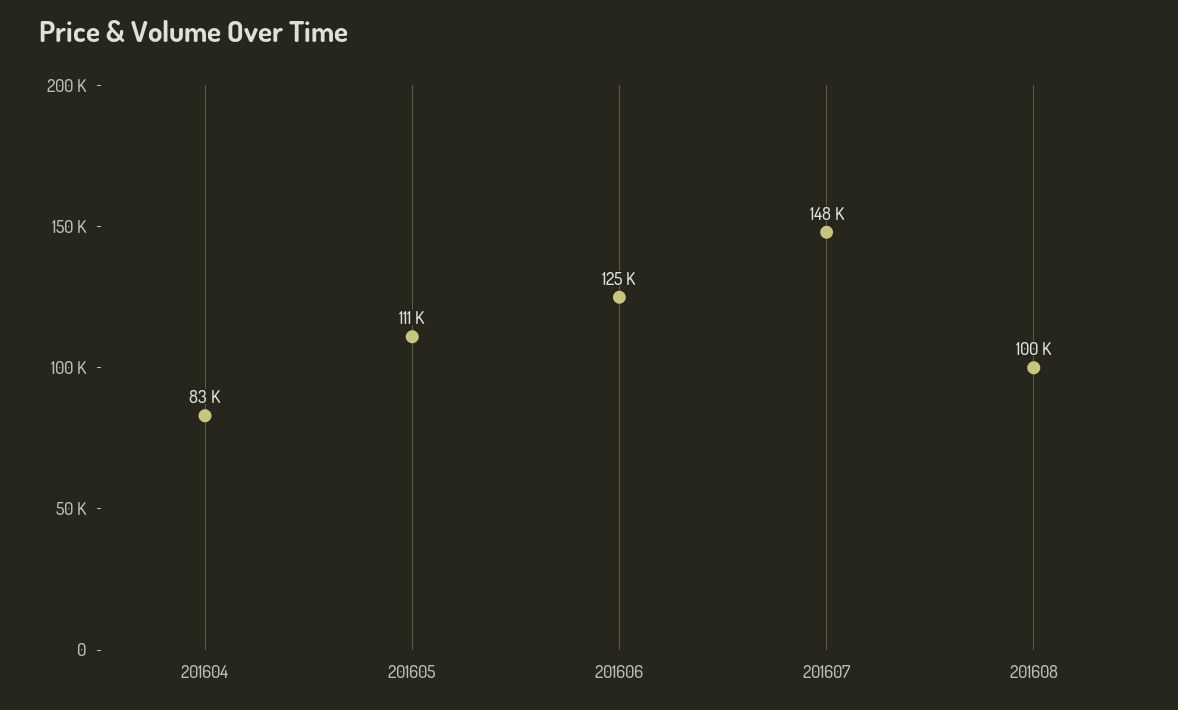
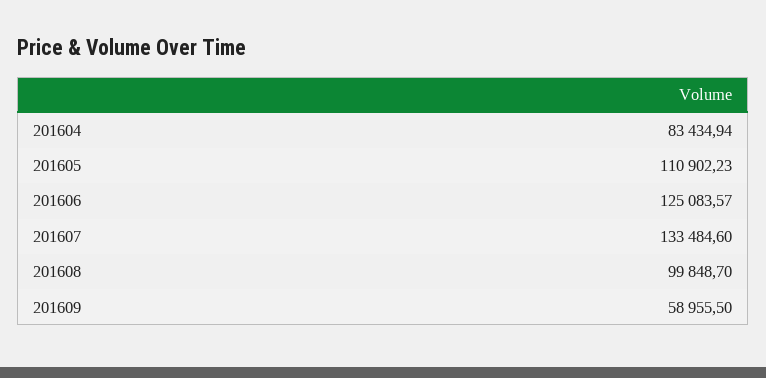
201607: 148000 -> 133484.6
201609: none -> 58955.5

